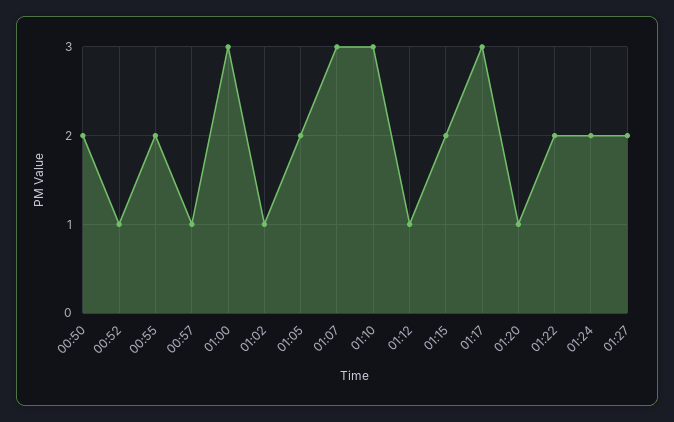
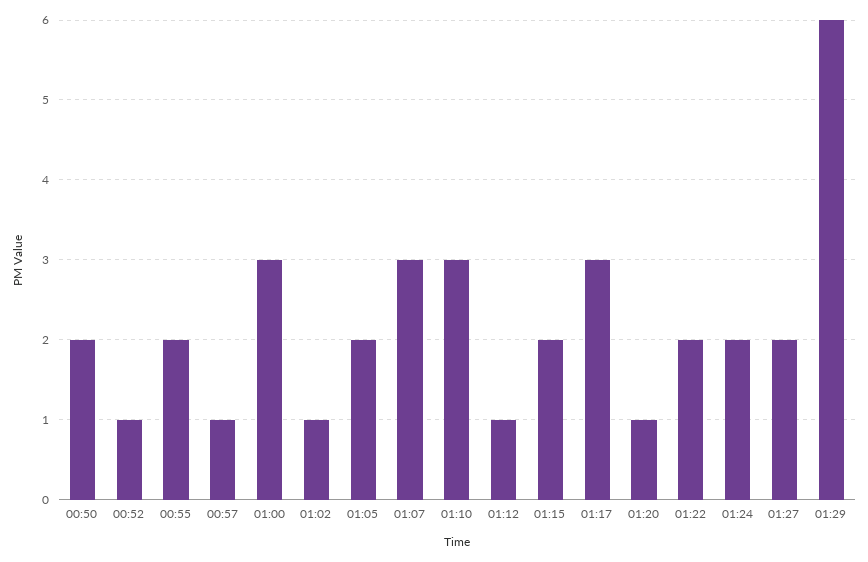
01:29: none -> 6

